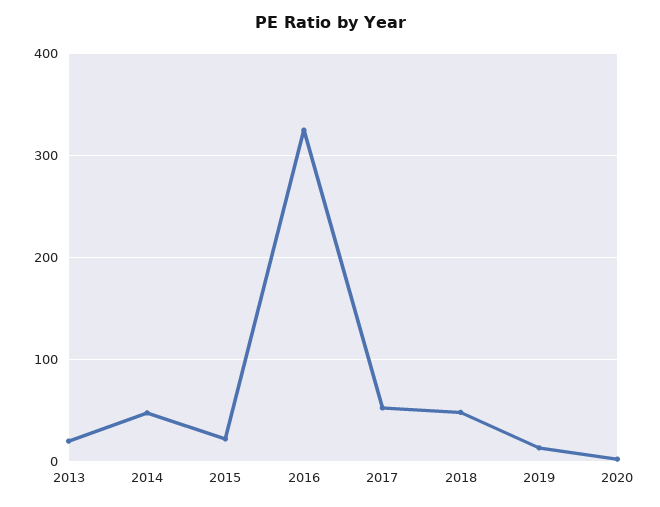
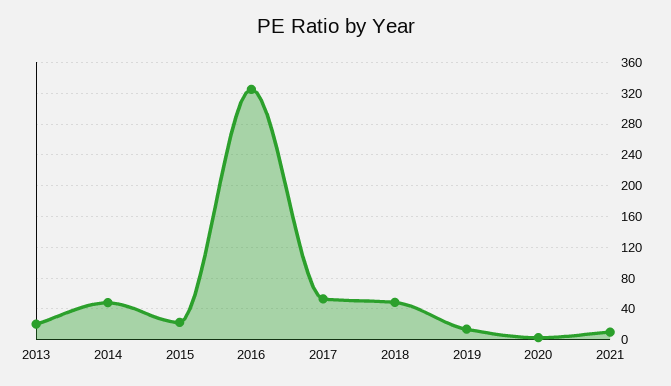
2021: none -> 10

